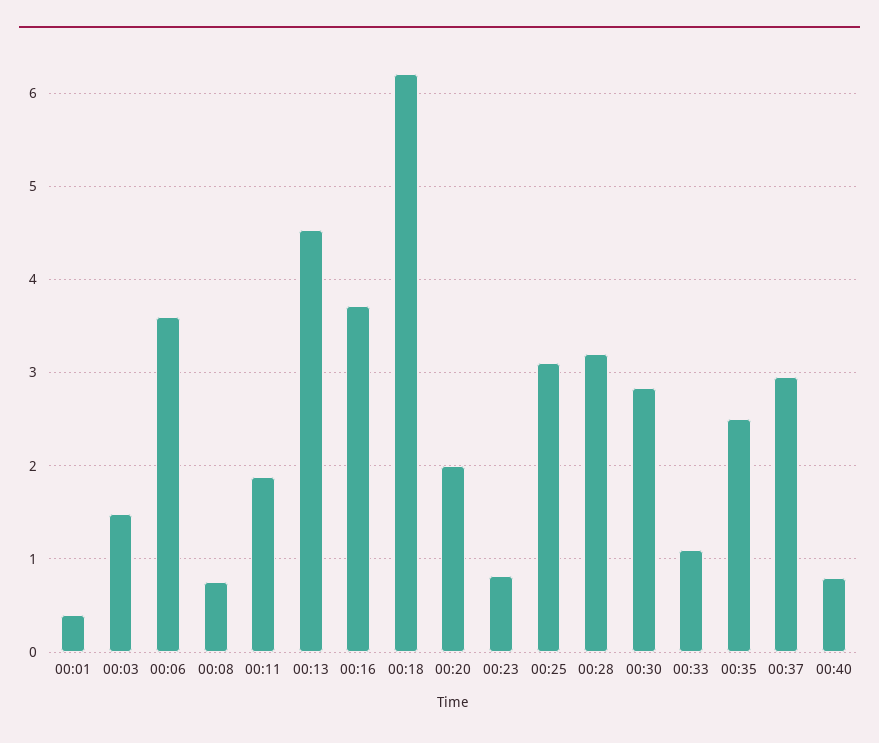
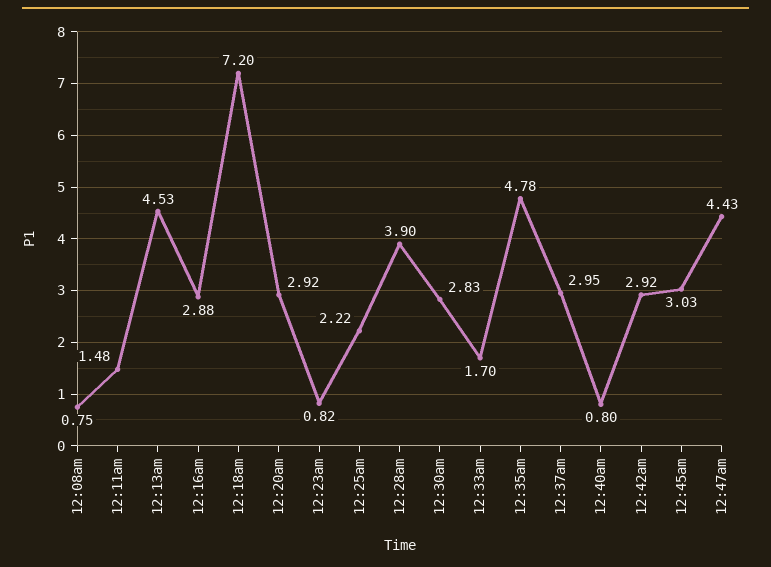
00:01: 0.4 -> none
00:03: 1.5 -> none
00:06: 3.6 -> none
00:11: 1.9 -> 1.48
00:16: 3.7 -> 2.88
00:18: 6.2 -> 7.2
00:20: 2 -> 2.92
00:25: 3.1 -> 2.22
00:28: 3.2 -> 3.9
00:33: 1.1 -> 1.7
00:35: 2.5 -> 4.78
12:42am: none -> 2.92
12:45am: none -> 3.03
12:47am: none -> 4.43

